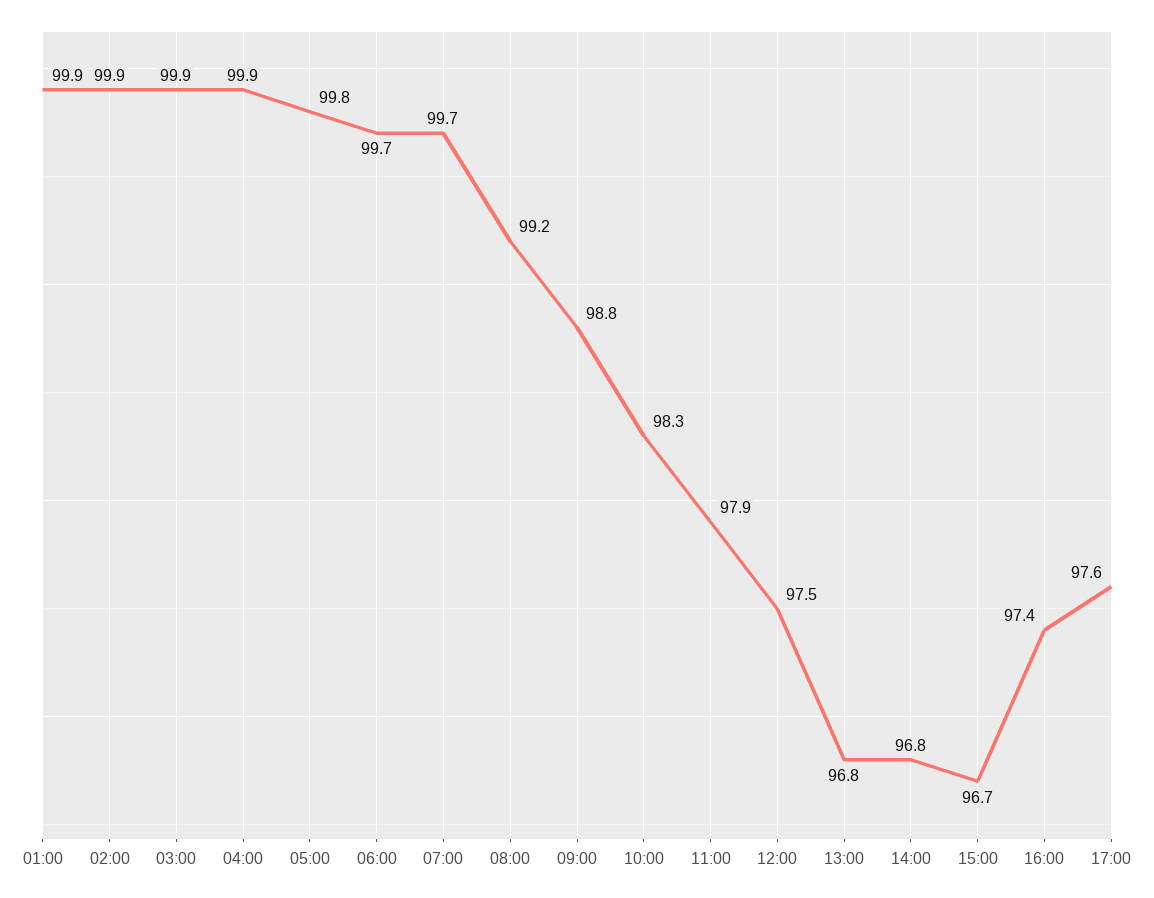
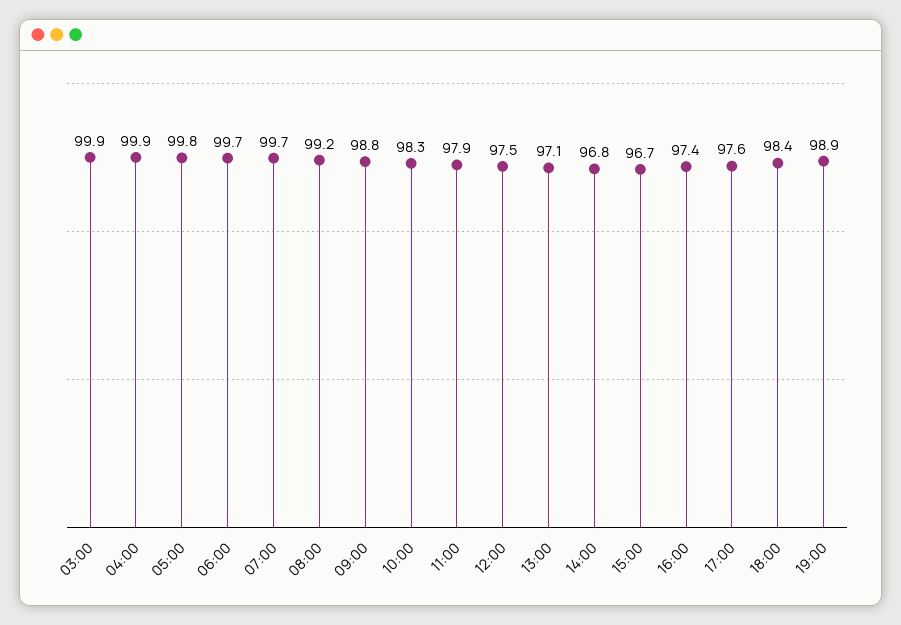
01:00: 99.9 -> none
02:00: 99.9 -> none
13:00: 96.8 -> 97.1
18:00: none -> 98.4
19:00: none -> 98.9

